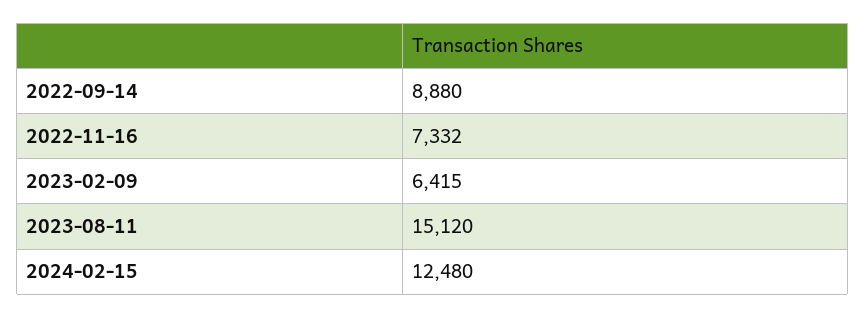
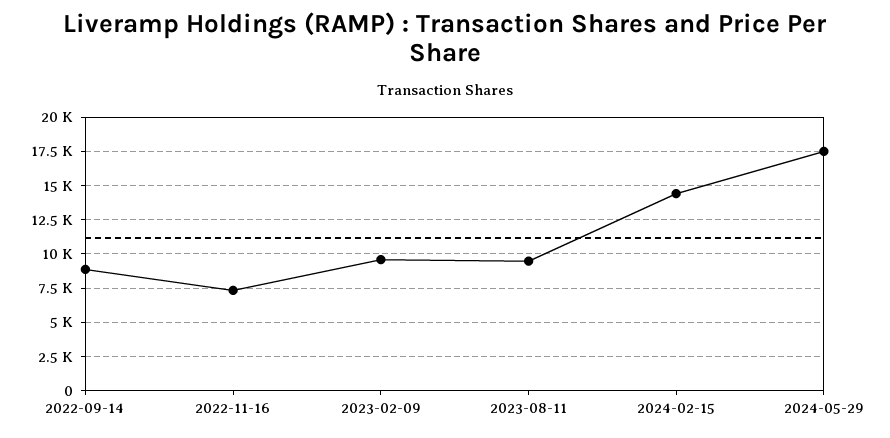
2023-02-09: 6415 -> 9500
2023-08-11: 15120 -> 9500
2024-02-15: 12480 -> 14500
2024-05-29: none -> 17500

